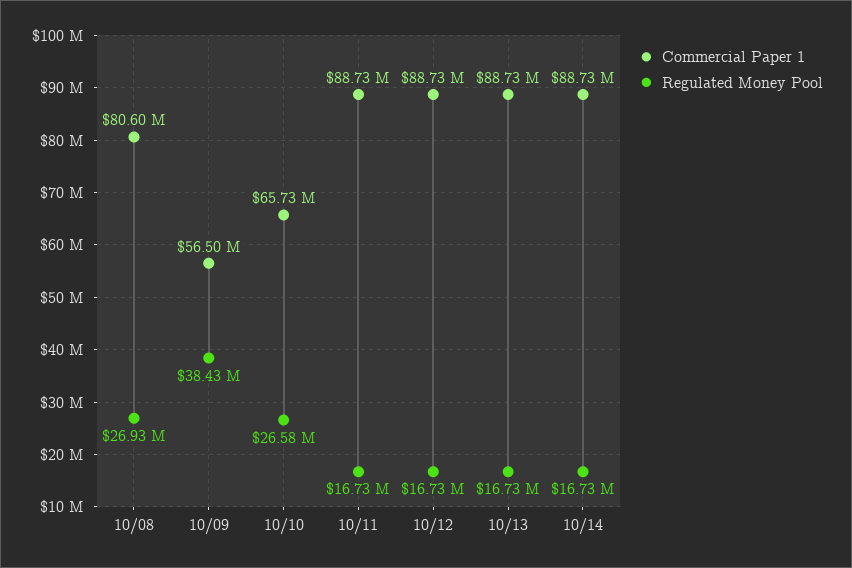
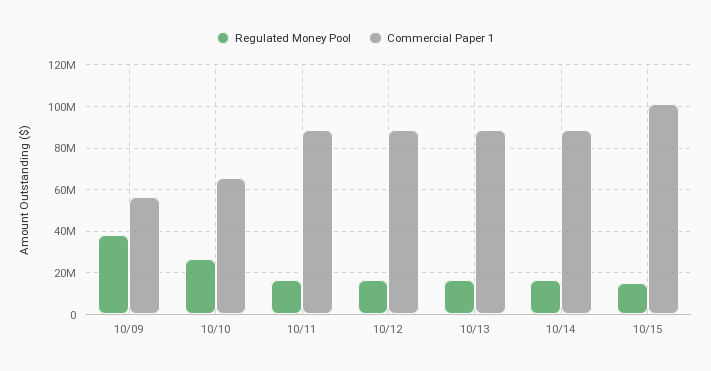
Commercial Paper 1, 10/08: 80600000 -> none
Regulated Money Pool, 10/08: 26930000 -> none
Regulated Money Pool, 10/15: none -> 15000000
Commercial Paper 1, 10/15: none -> 100000000

